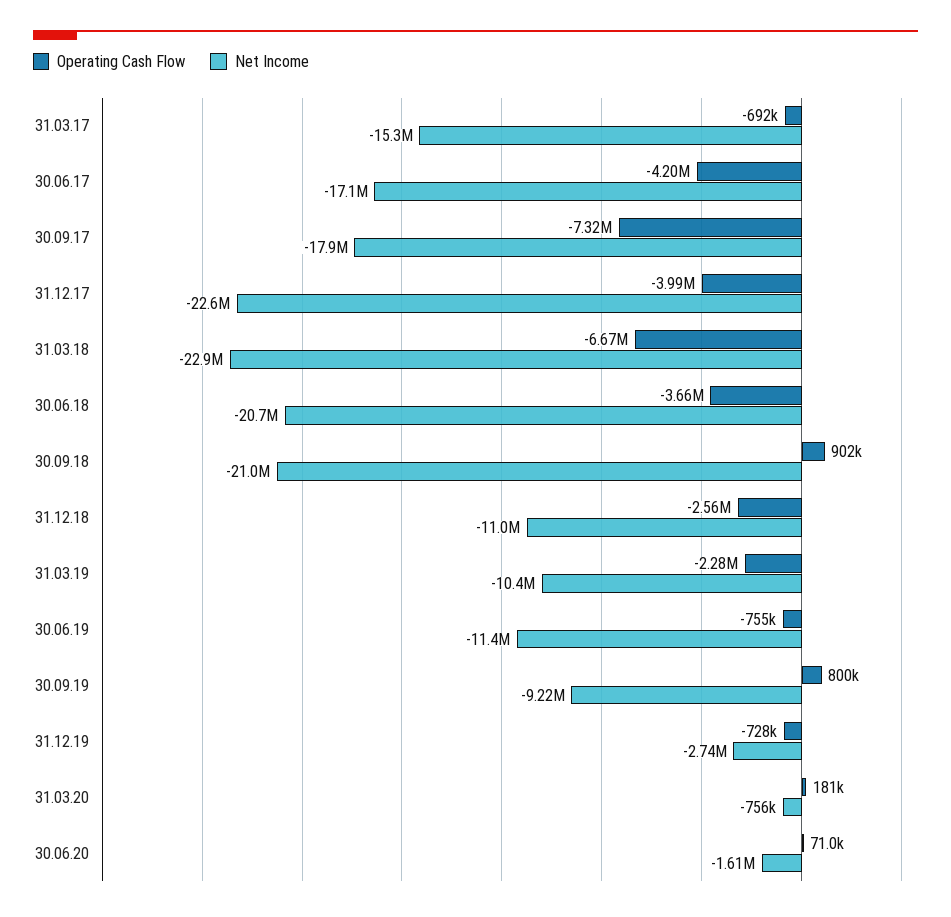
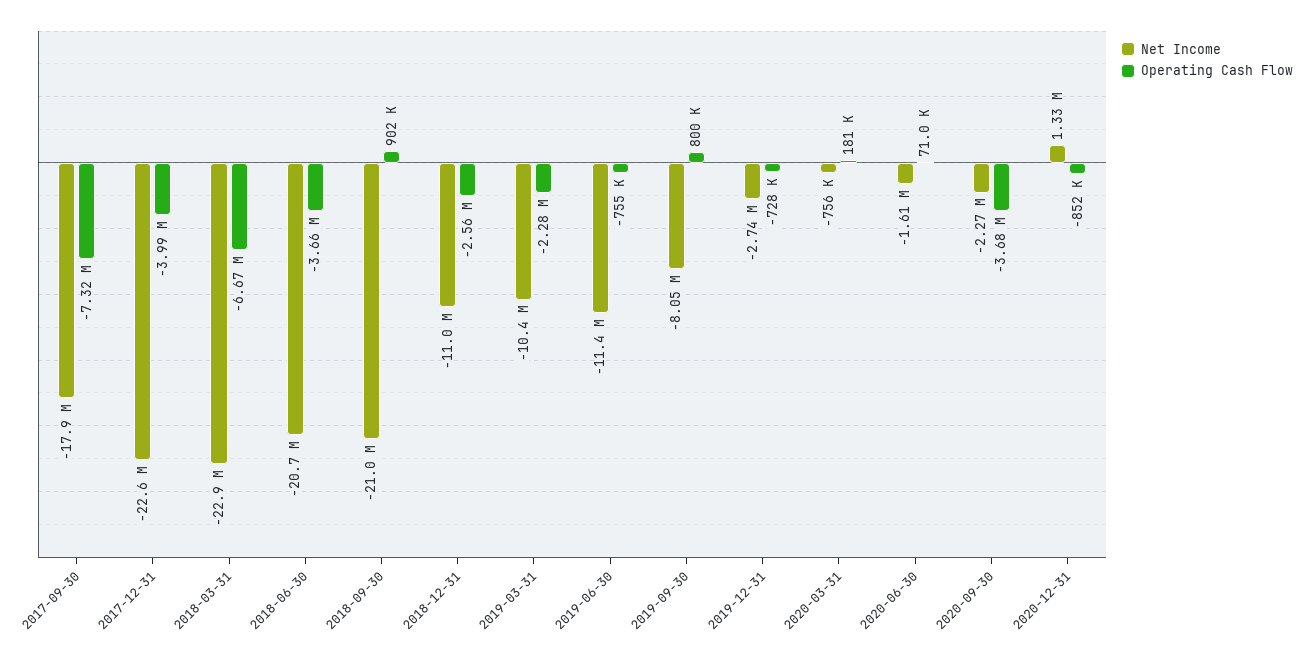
Operating Cash Flow, 31.03.17: -692000 -> none
Net Income, 31.03.17: -15300000 -> none
Operating Cash Flow, 30.06.17: -4200000 -> none
Net Income, 30.06.17: -17100000 -> none
Net Income, 30.09.19: -9220000 -> -8050000
Net Income, 2020-09-30: none -> -2270000
Operating Cash Flow, 2020-09-30: none -> -3680000
Net Income, 2020-12-31: none -> 1330000
Operating Cash Flow, 2020-12-31: none -> -852000

